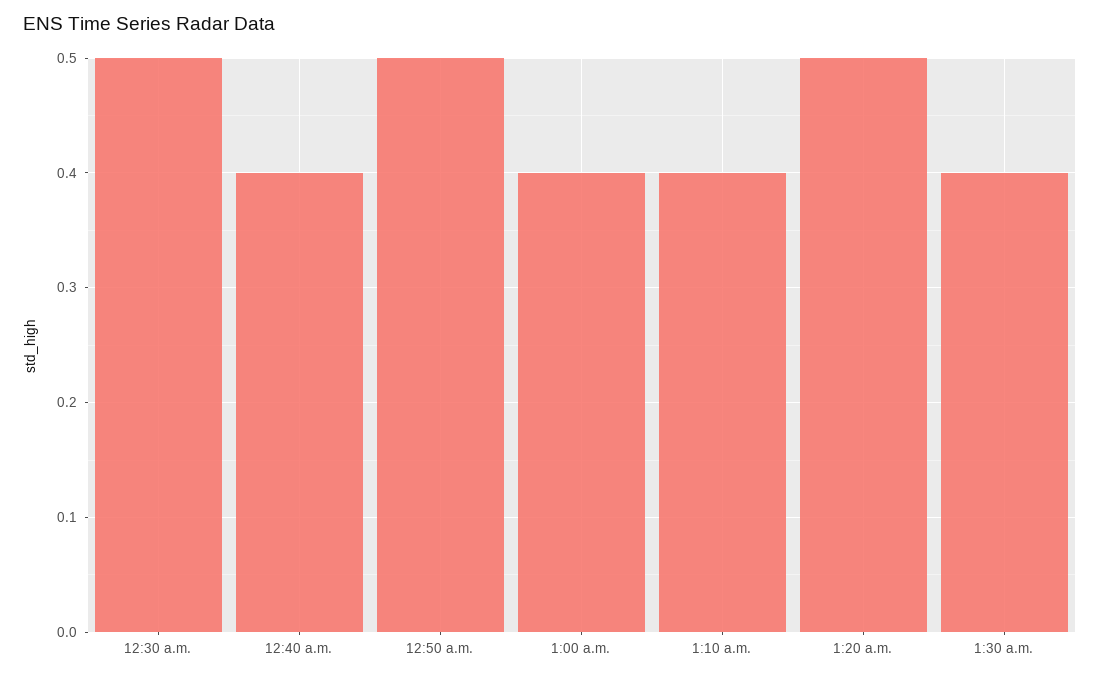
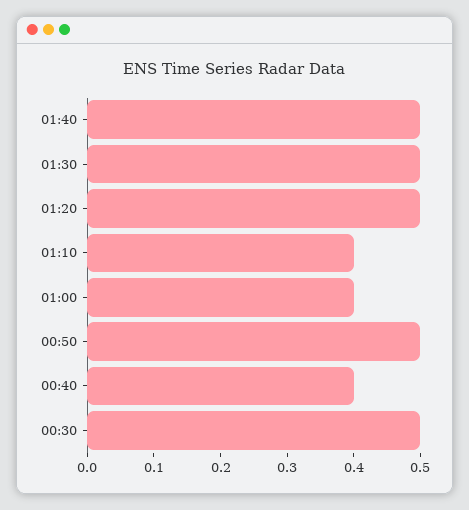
1:30 a.m.: 0.4 -> 0.5
01:40: none -> 0.5

